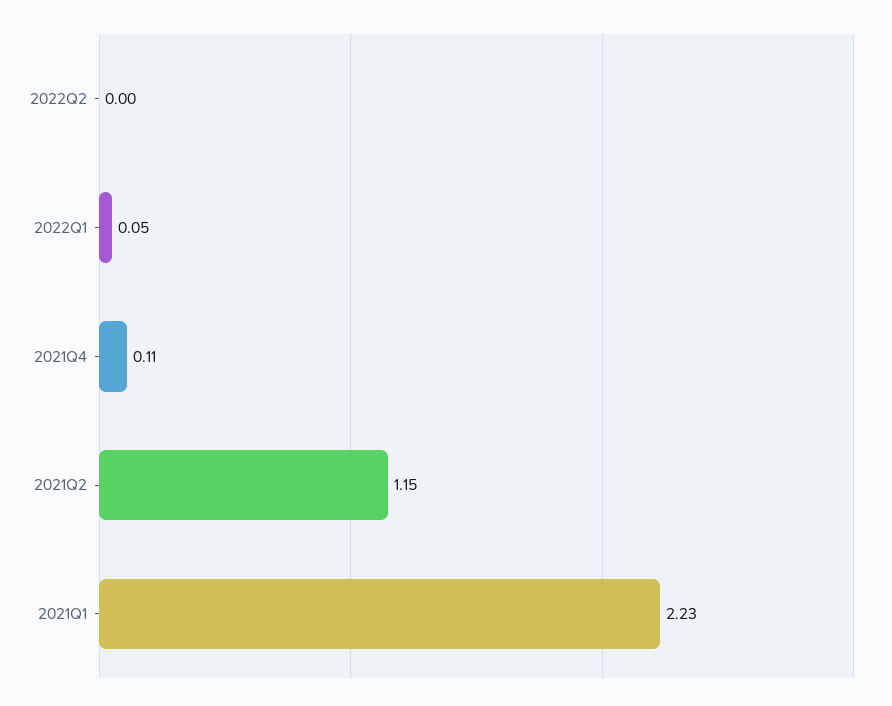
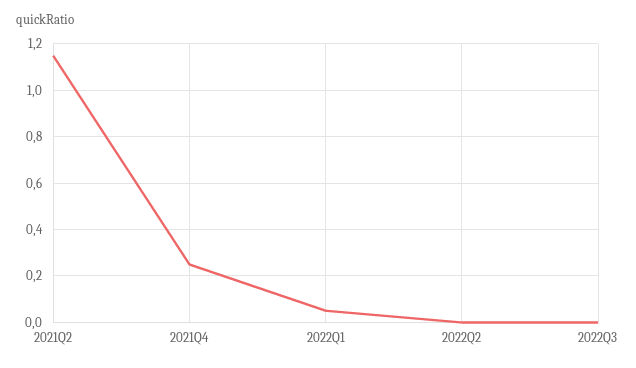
2021Q4: 0.11 -> 0.25
2021Q1: 2.23 -> none
2022Q3: none -> 0

